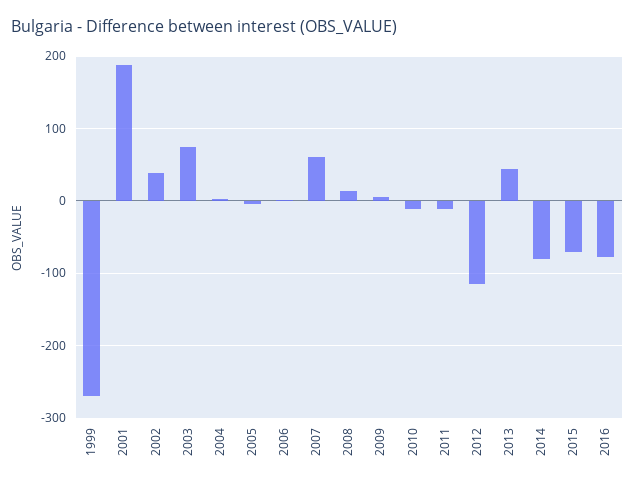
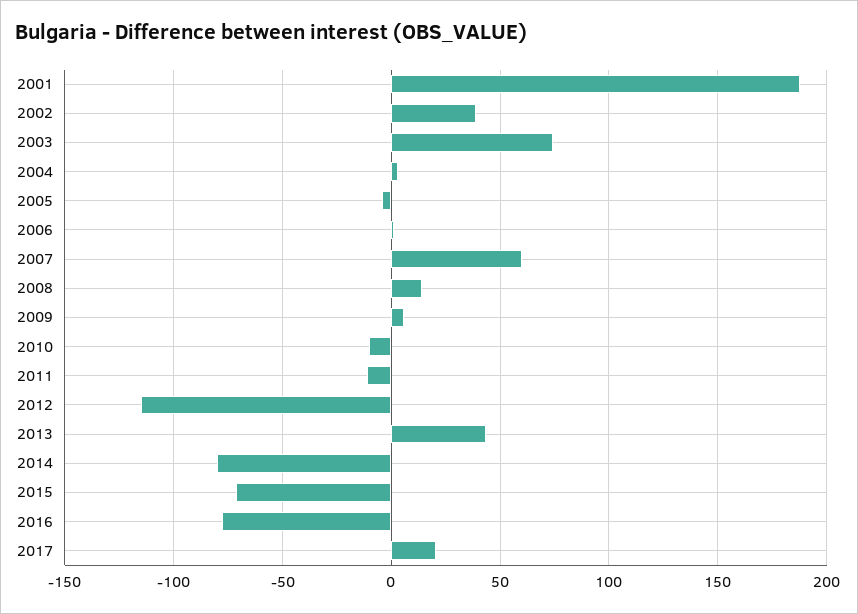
1999: -270 -> none
2017: none -> 20

